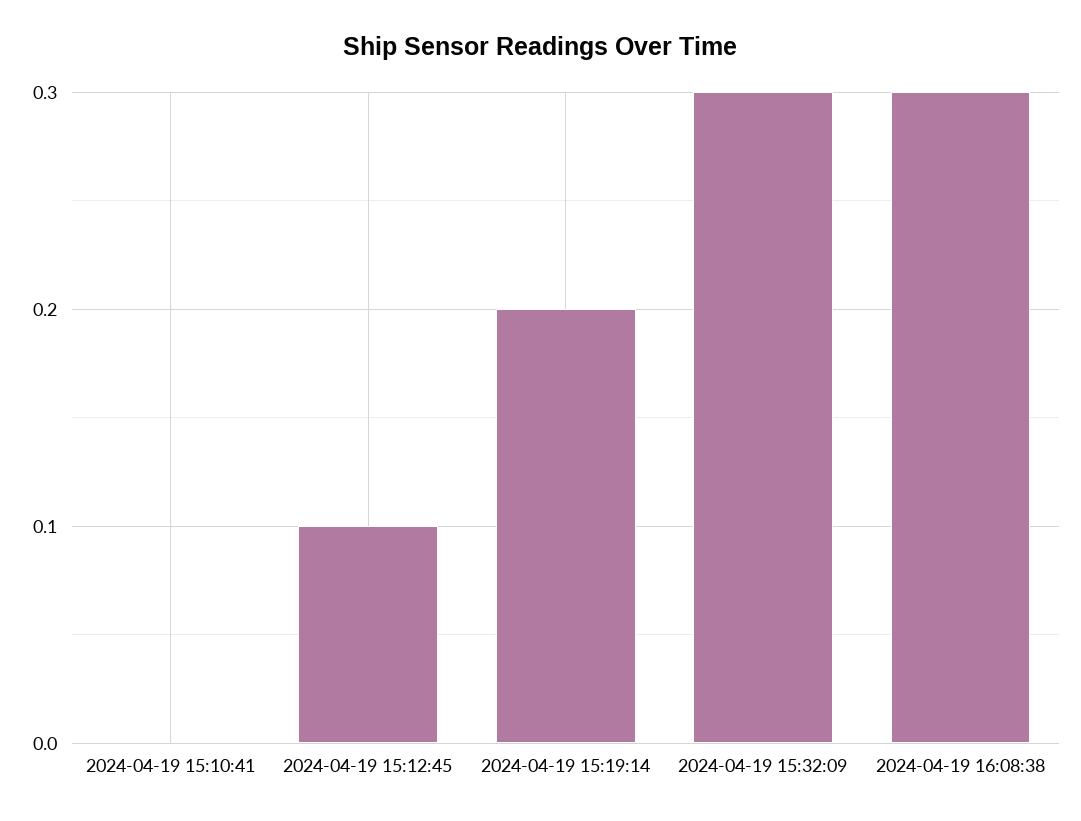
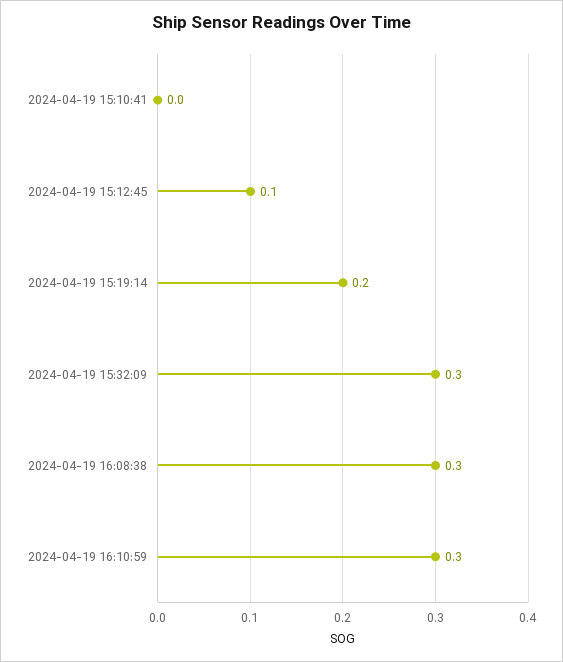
2024-04-19 16:10:59: none -> 0.3

